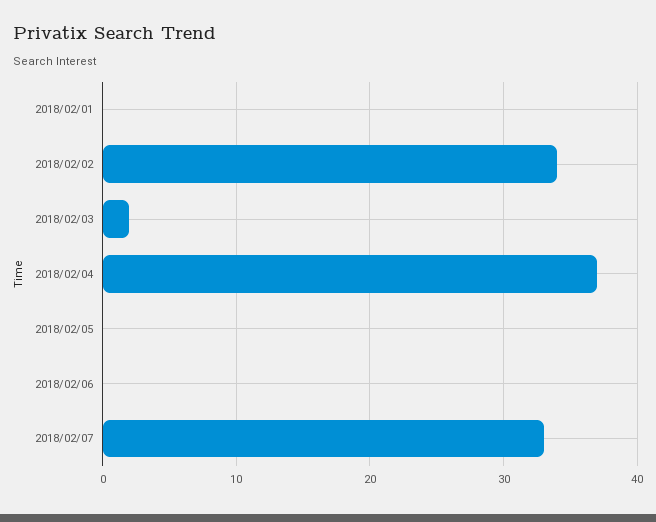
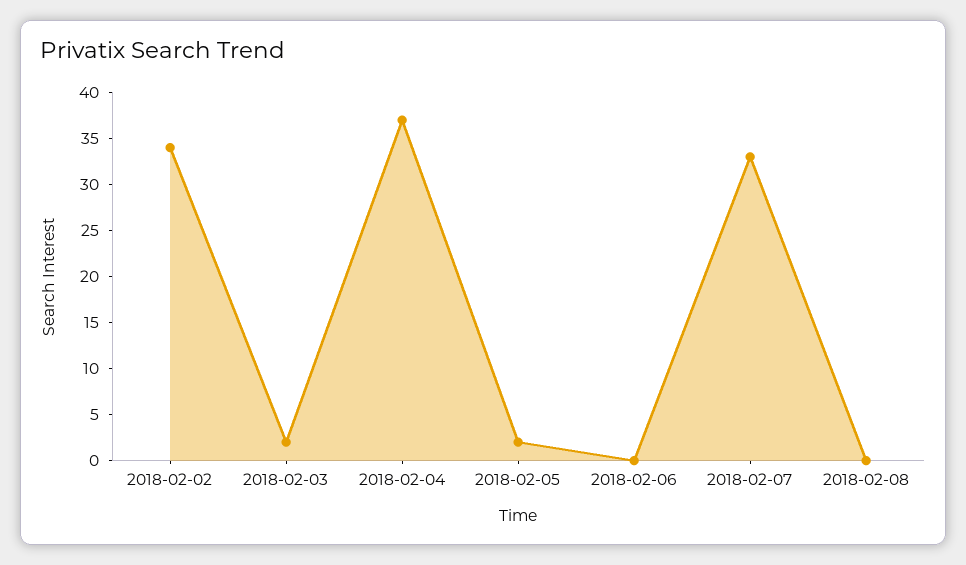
2018/02/01: 0 -> none
2018/02/05: 0 -> 2
2018-02-08: none -> 0

